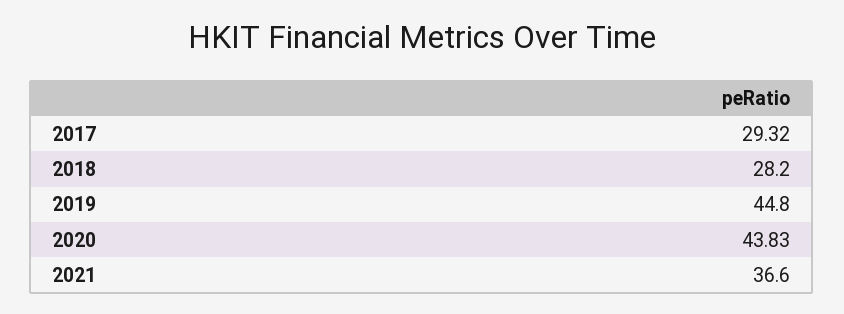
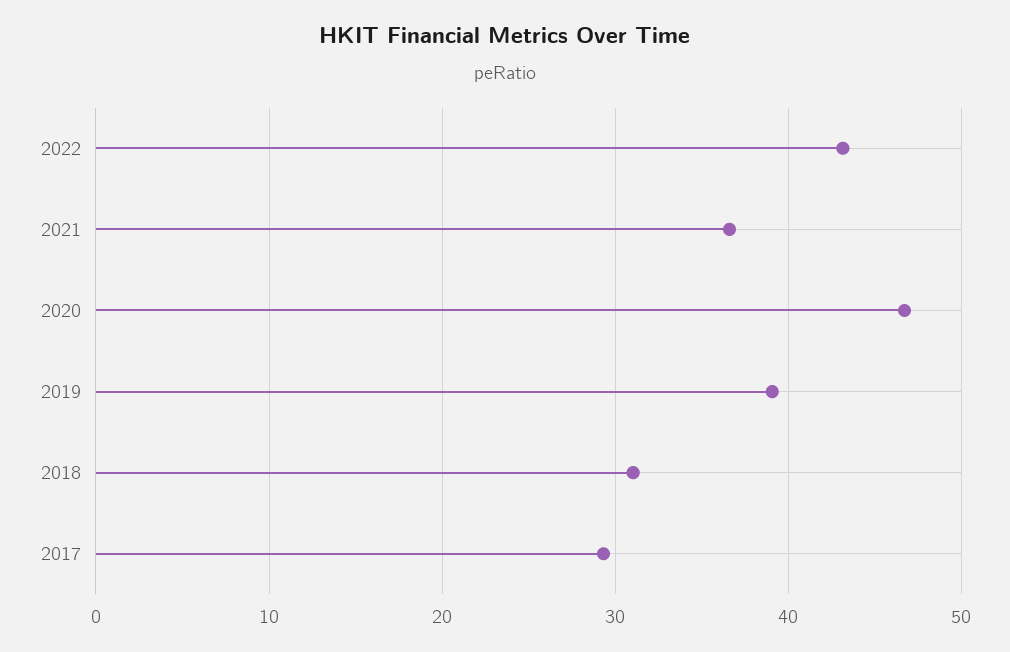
2018: 28.2 -> 31
2019: 44.8 -> 39
2020: 43.83 -> 47
2022: none -> 43

